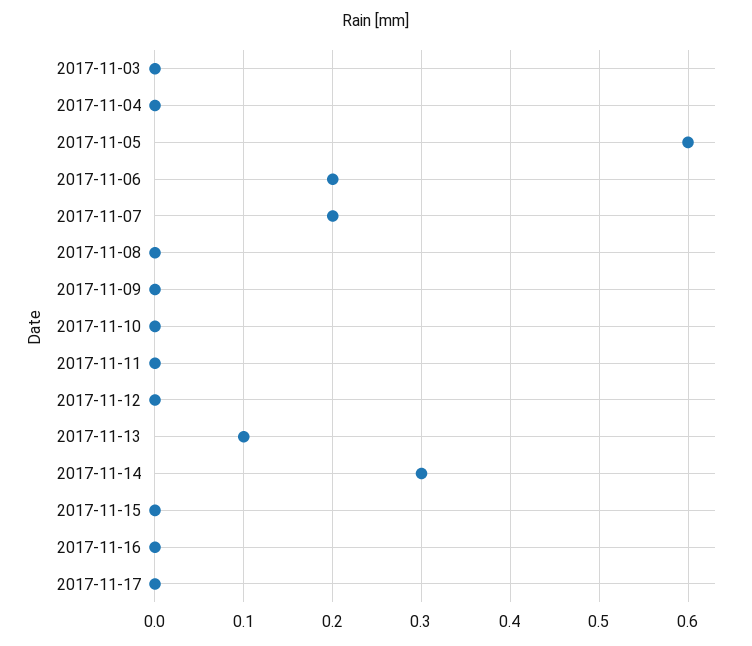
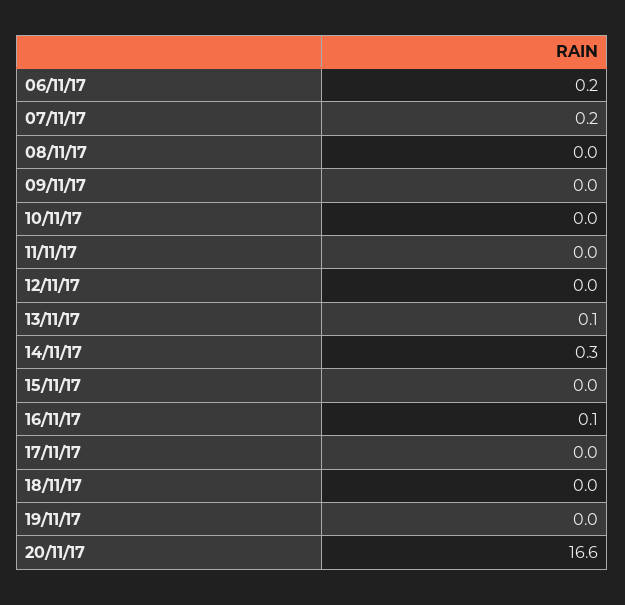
2017-11-03: 0 -> none
2017-11-04: 0 -> none
2017-11-05: 0.6 -> none
2017-11-16: 0 -> 0.1
18/11/17: none -> 0
19/11/17: none -> 0
20/11/17: none -> 16.6

